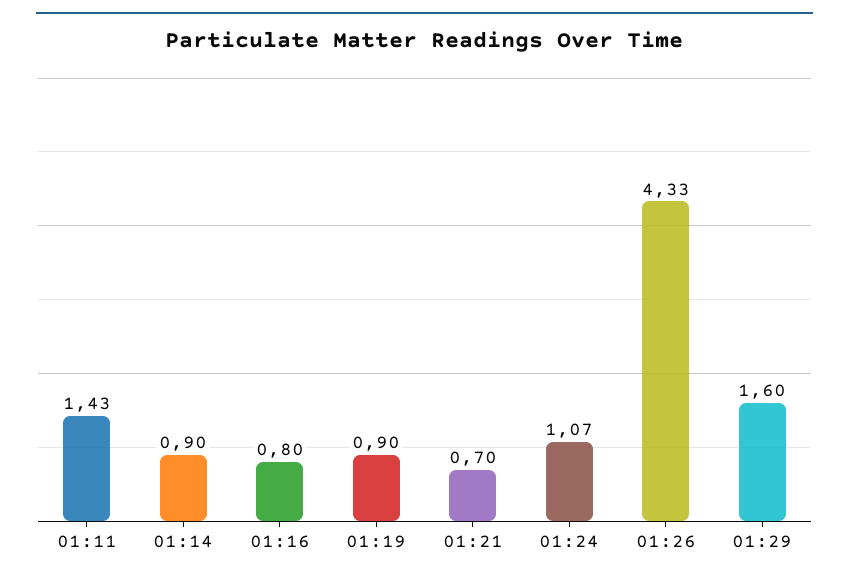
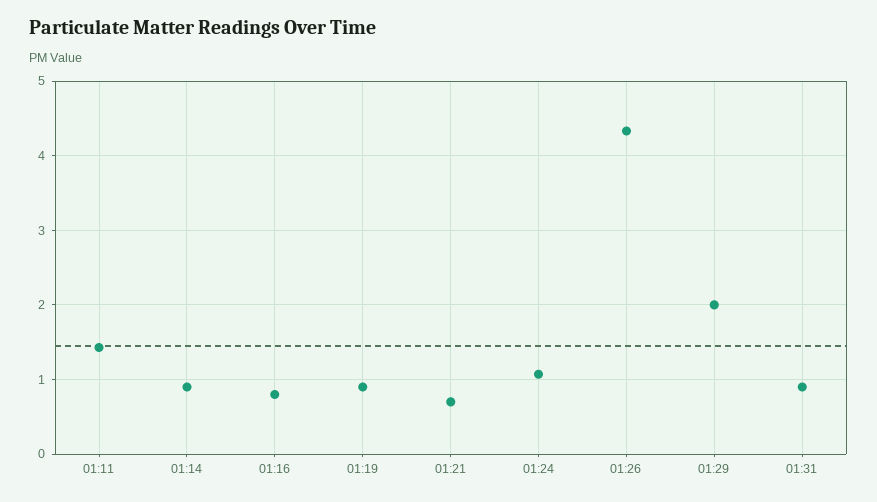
01:29: 1.6 -> 2
01:31: none -> 0.9

